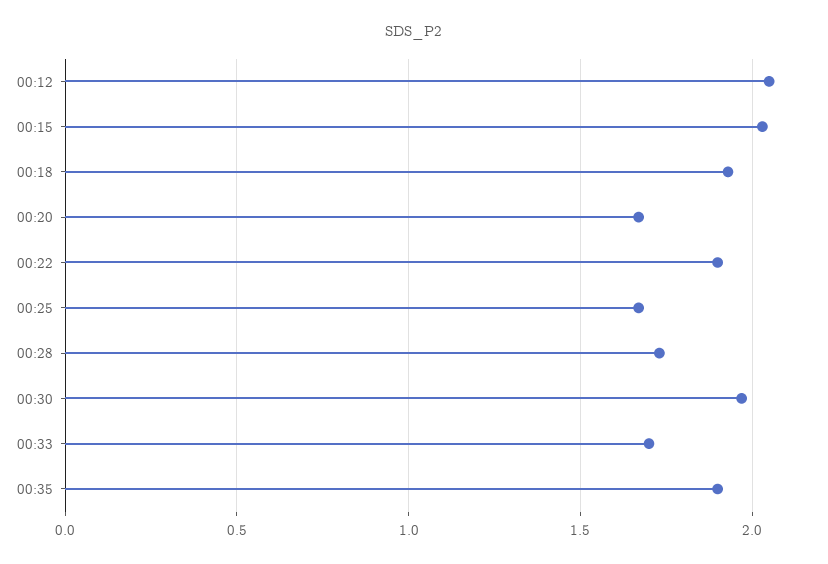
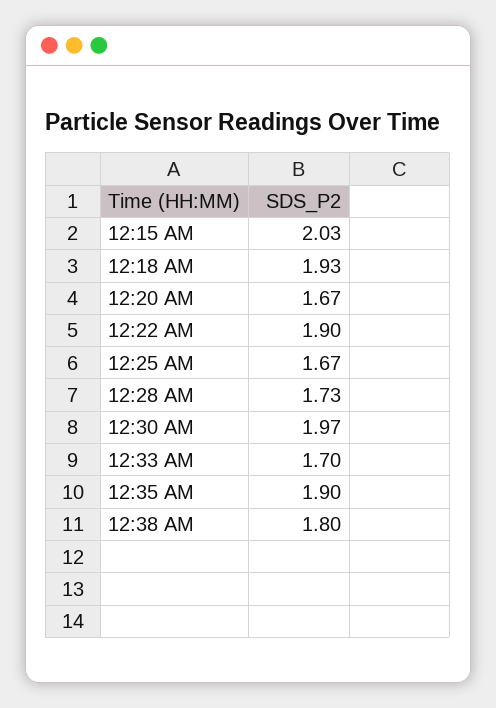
00:12: 2.05 -> none
12:38 AM: none -> 1.8

